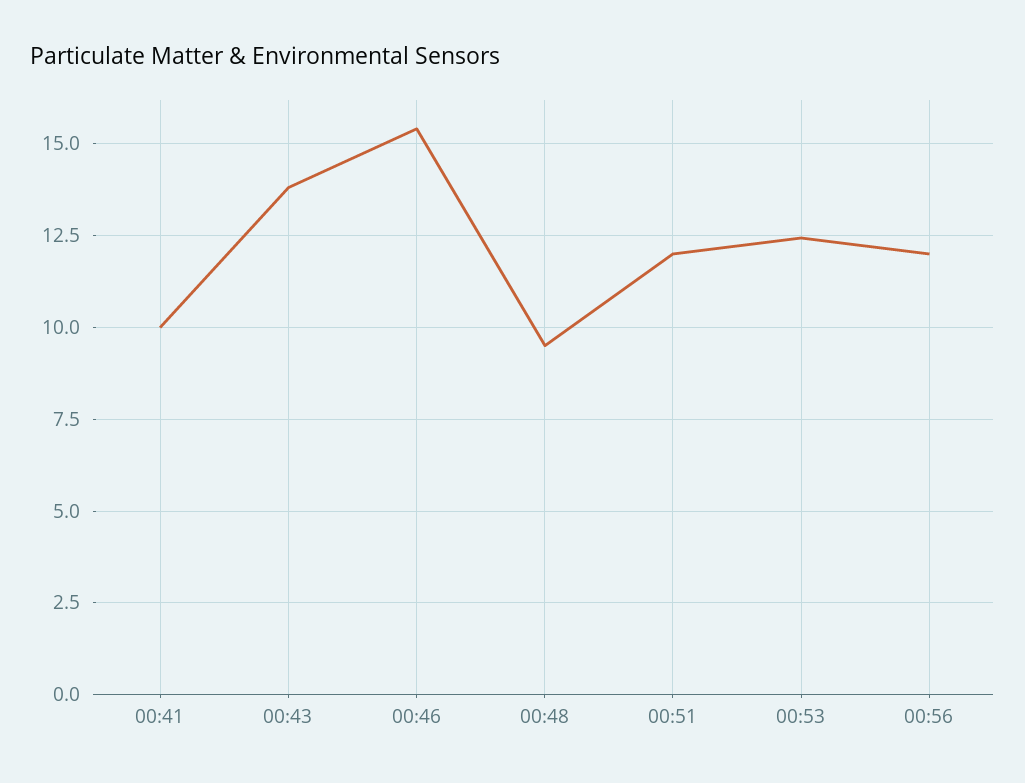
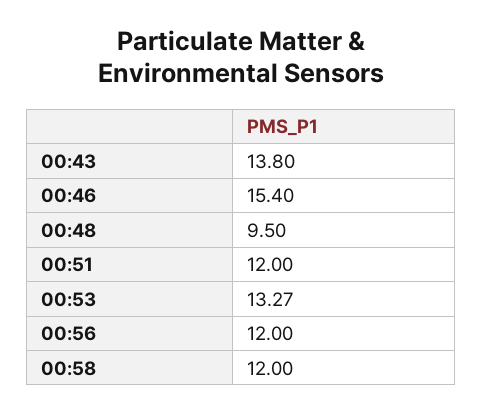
00:41: 10 -> none
00:53: 12.5 -> 13.27
00:58: none -> 12

